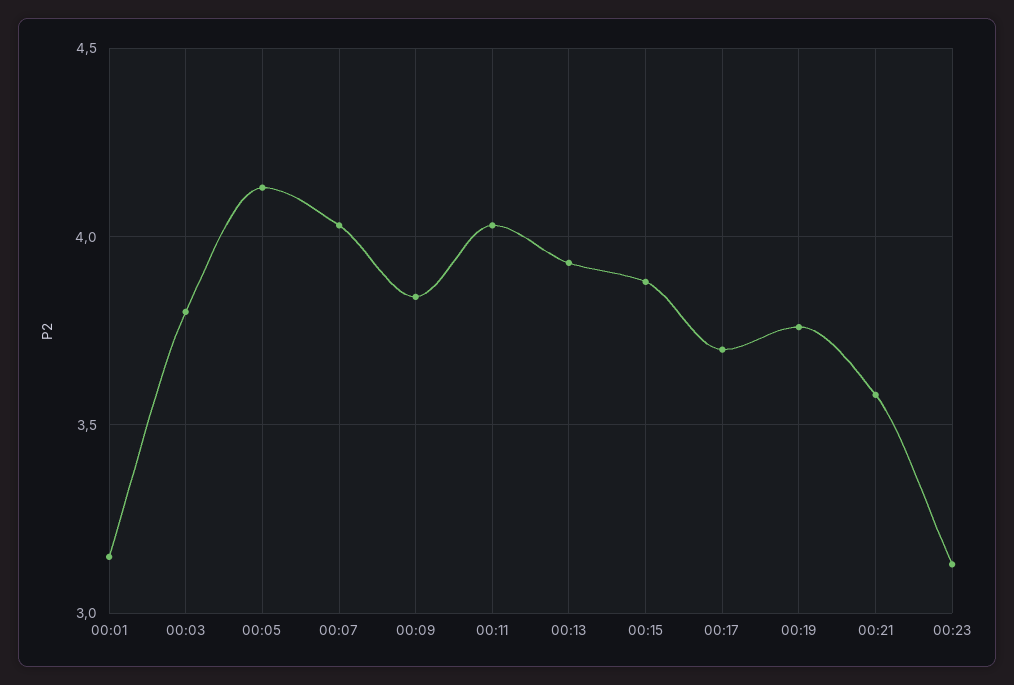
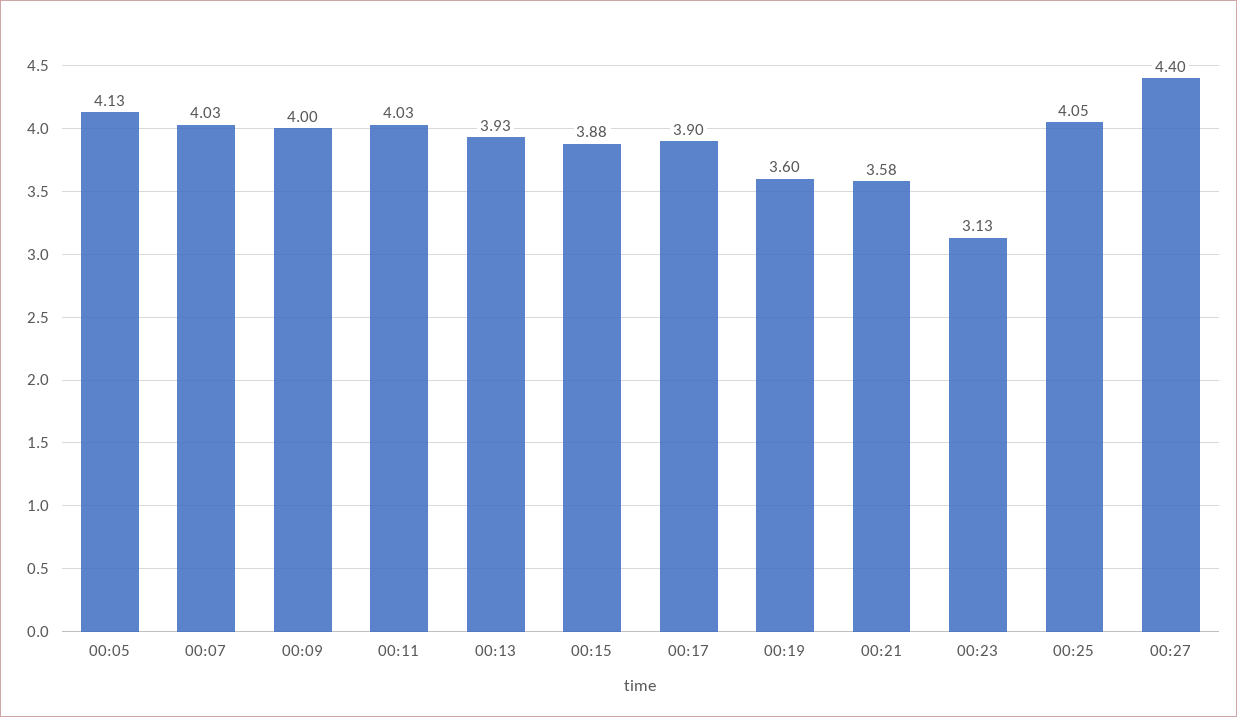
00:01: 3.15 -> none
00:03: 3.8 -> none
00:09: 3.85 -> 4
00:17: 3.7 -> 3.9
00:19: 3.75 -> 3.6
00:25: none -> 4.05
00:27: none -> 4.4

